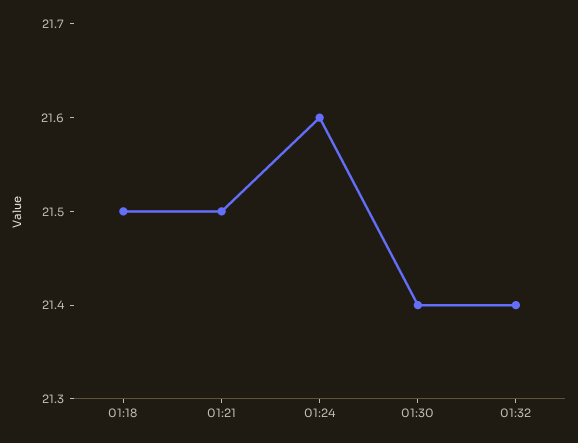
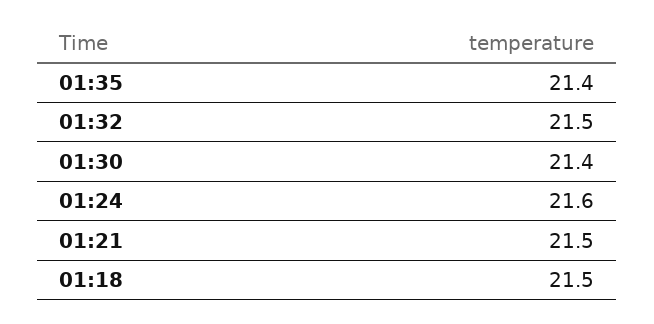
01:32: 21.4 -> 21.5
01:35: none -> 21.4

